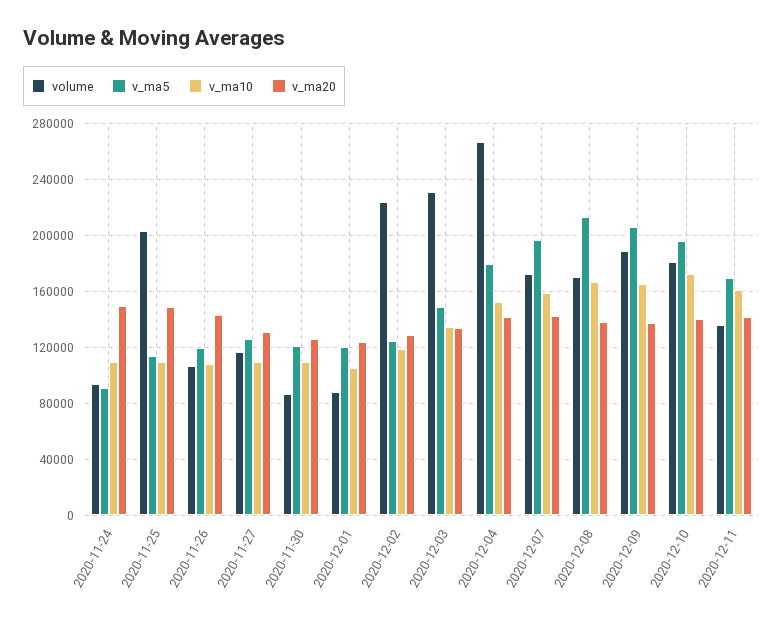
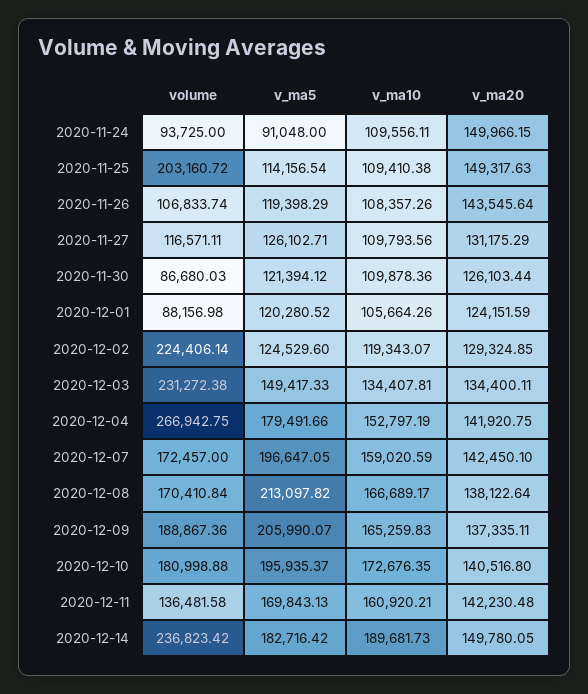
volume, 2020-12-14: none -> 236823.42
v_ma5, 2020-12-14: none -> 182716.42
v_ma10, 2020-12-14: none -> 189681.73
v_ma20, 2020-12-14: none -> 149780.05

